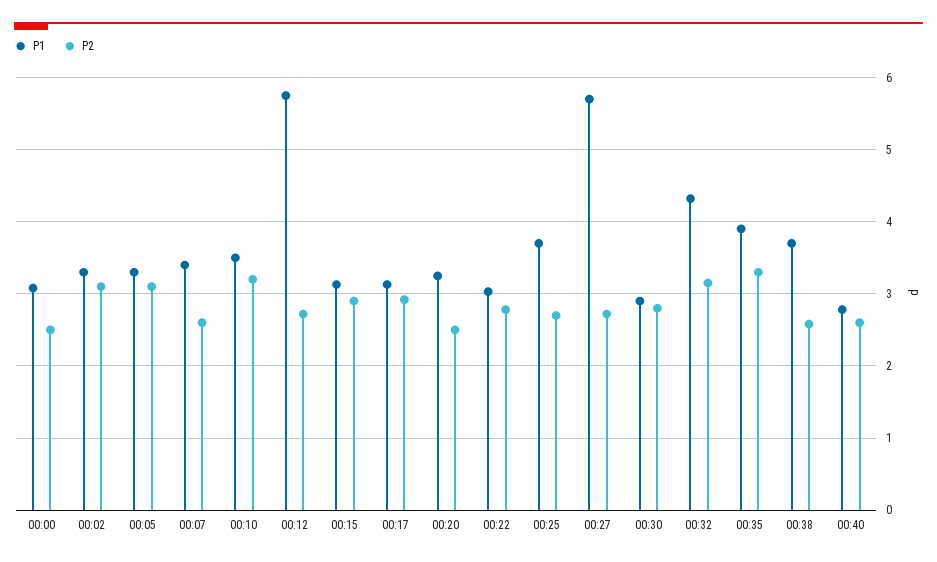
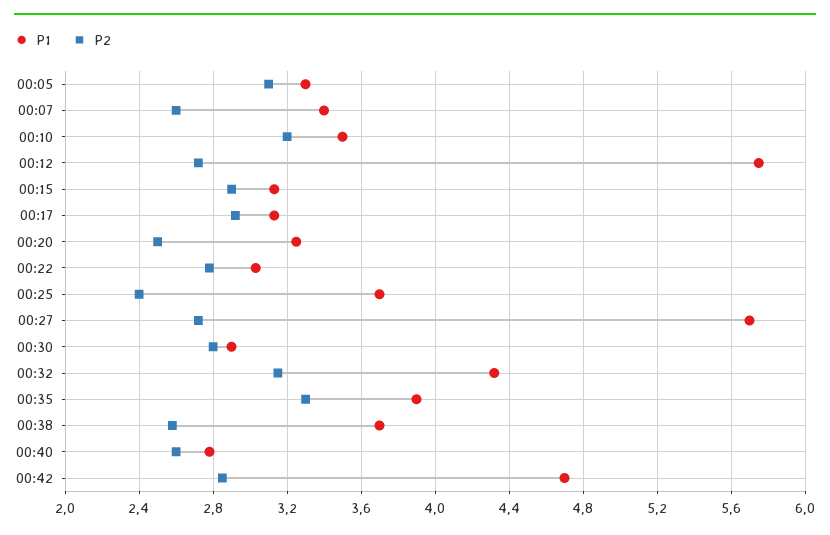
P1, 00:00: 3.1 -> none
P2, 00:00: 2.5 -> none
P1, 00:02: 3.3 -> none
P2, 00:02: 3.1 -> none
P2, 00:25: 2.7 -> 2.4
P1, 00:42: none -> 4.7
P2, 00:42: none -> 2.85

